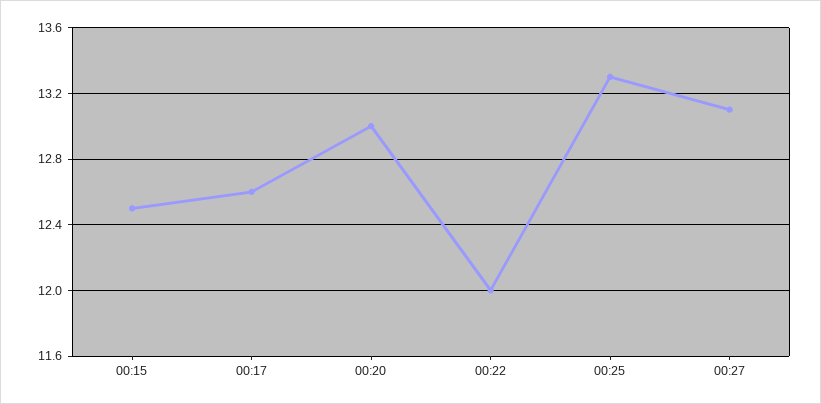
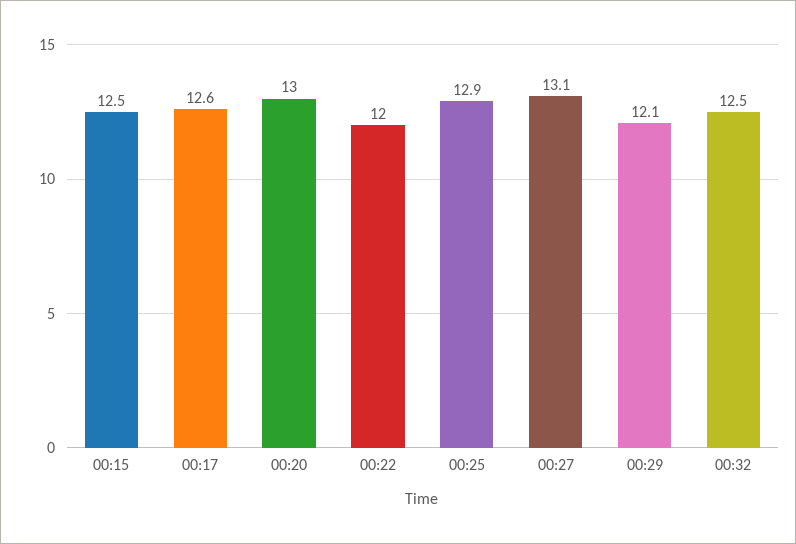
00:25: 13.3 -> 12.9
00:29: none -> 12.1
00:32: none -> 12.5

